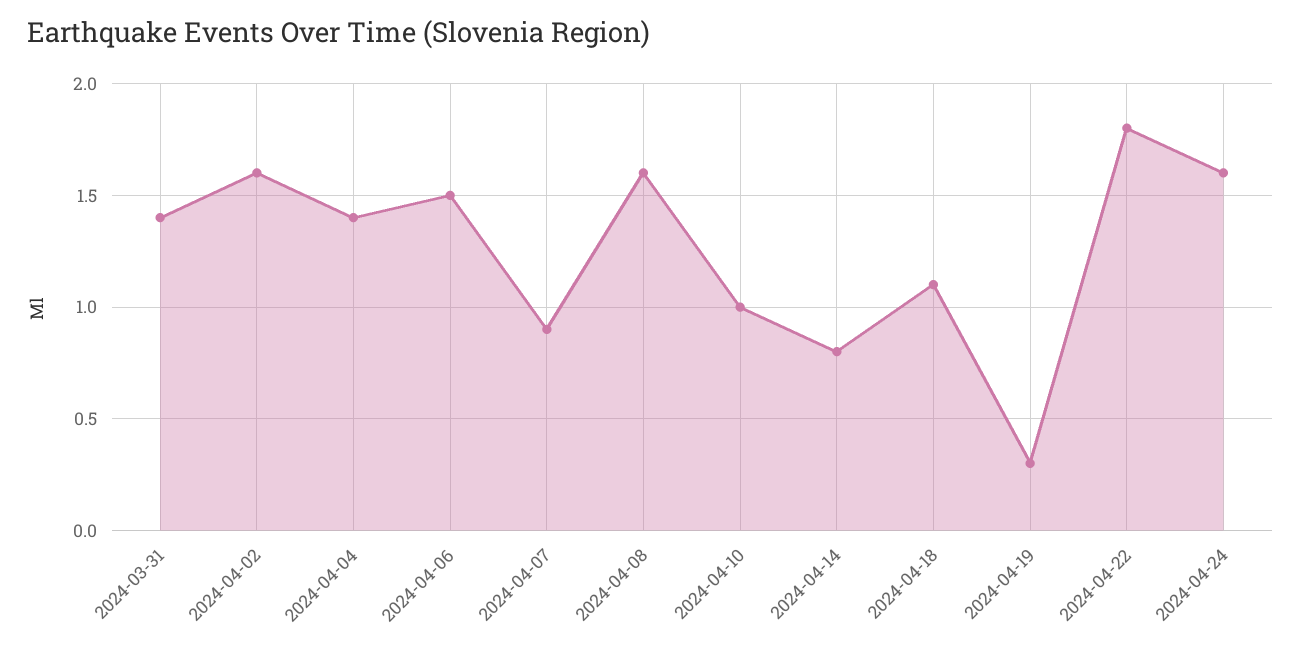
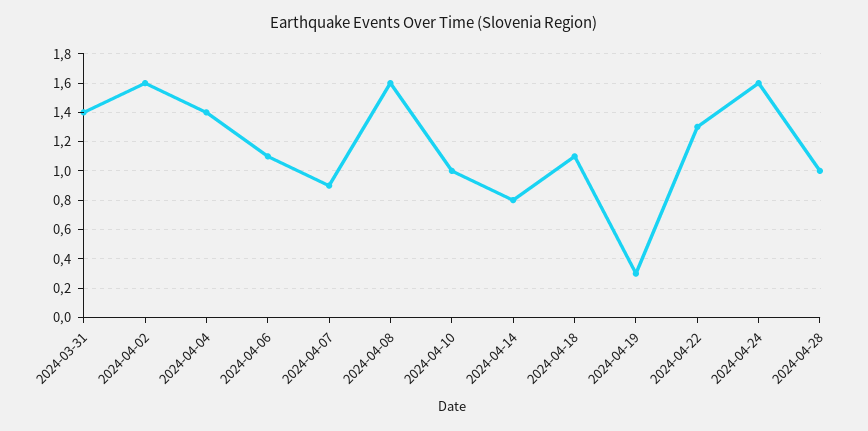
2024-04-06: 1.5 -> 1.1
2024-04-22: 1.8 -> 1.3
2024-04-28: none -> 1

